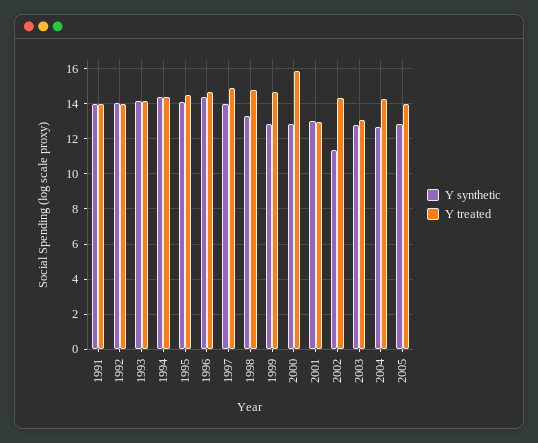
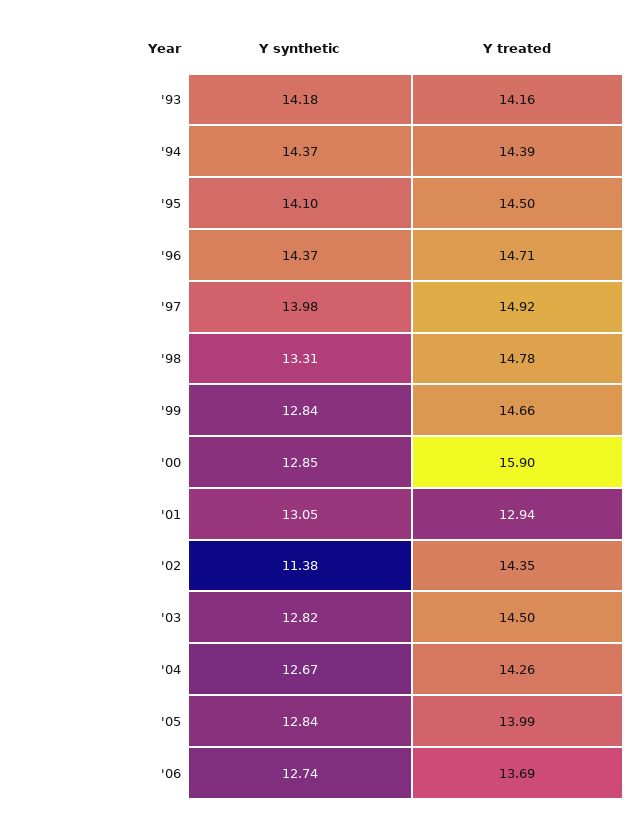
Y synthetic, 1991: 14 -> none
Y treated, 1991: 14 -> none
Y synthetic, 1992: 14 -> none
Y treated, 1992: 14 -> none
Y treated, 2003: 13 -> 14.5
Y synthetic, '06: none -> 12.74
Y treated, '06: none -> 13.69

